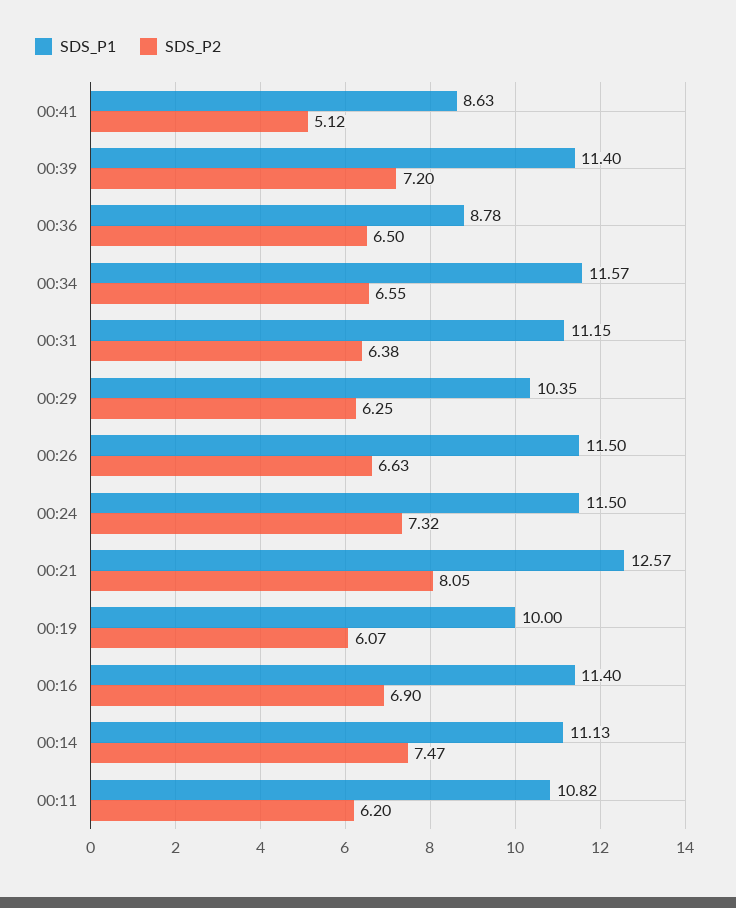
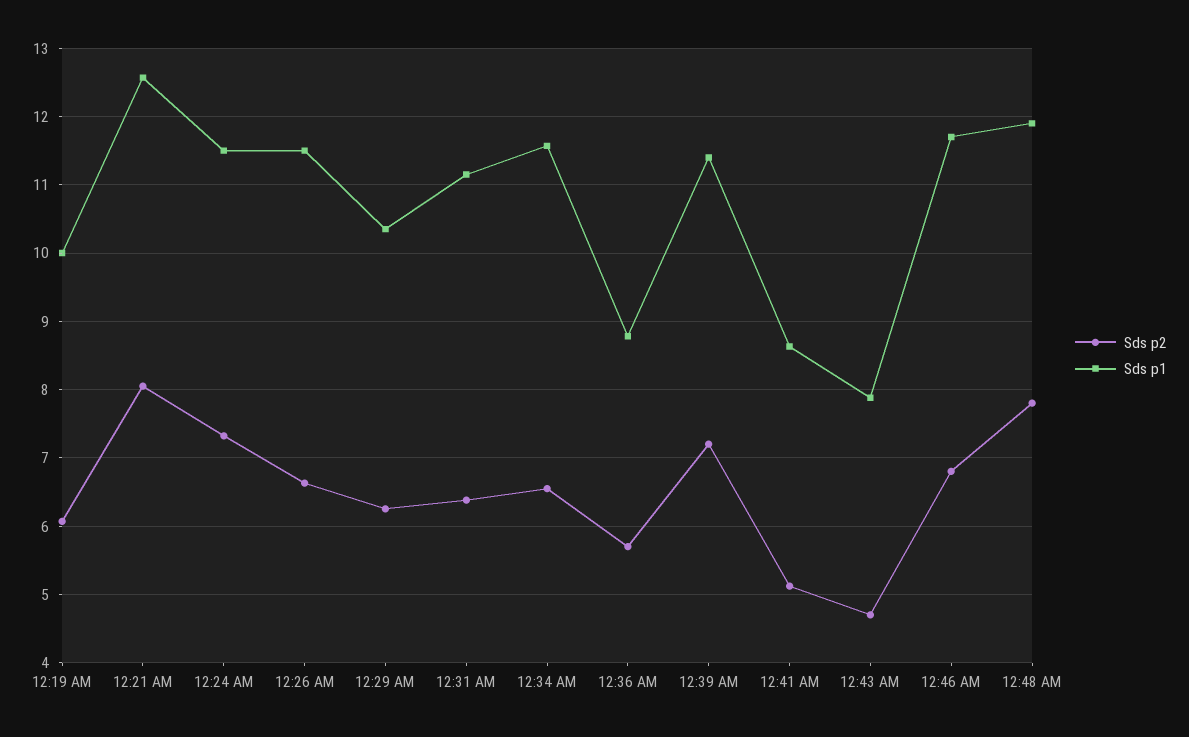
SDS_P2, 00:36: 6.5 -> 5.7
SDS_P1, 00:16: 11.4 -> none
SDS_P2, 00:16: 6.9 -> none
SDS_P1, 00:14: 11.13 -> none
SDS_P2, 00:14: 7.47 -> none
SDS_P1, 00:11: 10.82 -> none
SDS_P2, 00:11: 6.2 -> none
SDS_P2, 12:43 AM: none -> 4.7
SDS_P1, 12:43 AM: none -> 7.9
SDS_P2, 12:46 AM: none -> 6.8
SDS_P1, 12:46 AM: none -> 11.7
SDS_P2, 12:48 AM: none -> 7.8
SDS_P1, 12:48 AM: none -> 11.9

